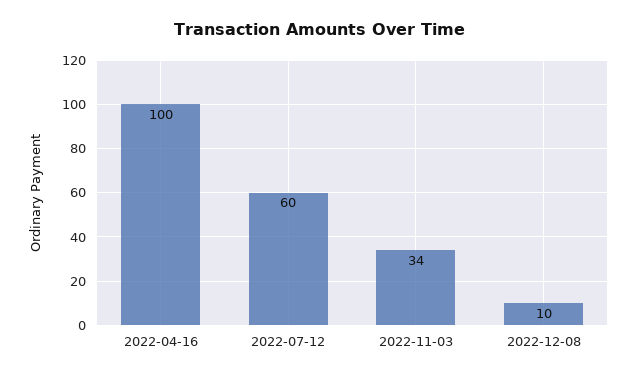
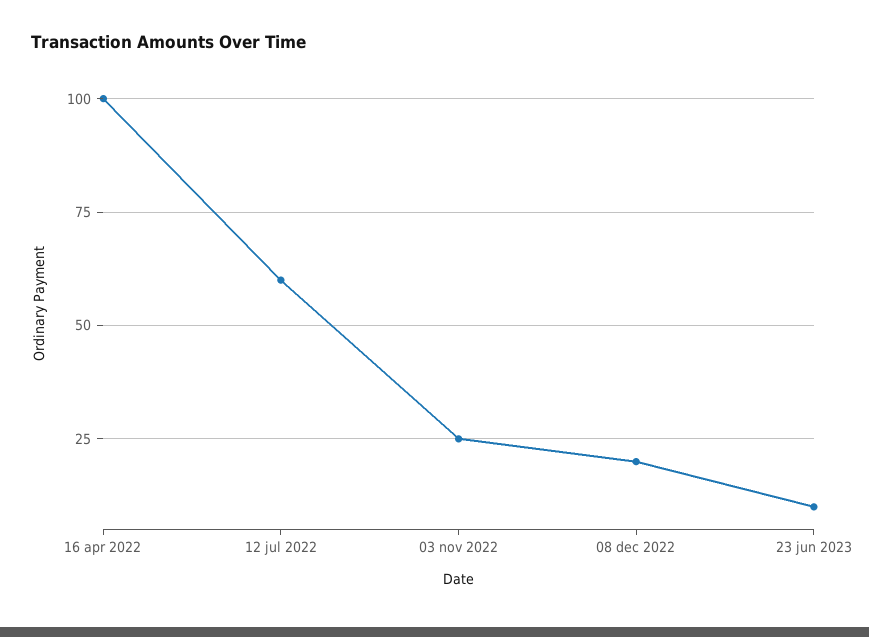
2022-11-03: 34 -> 25
2022-12-08: 10 -> 20
23 jun 2023: none -> 10

